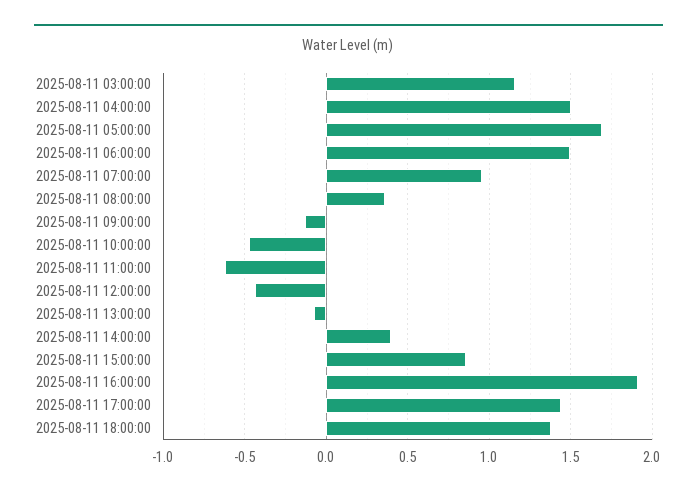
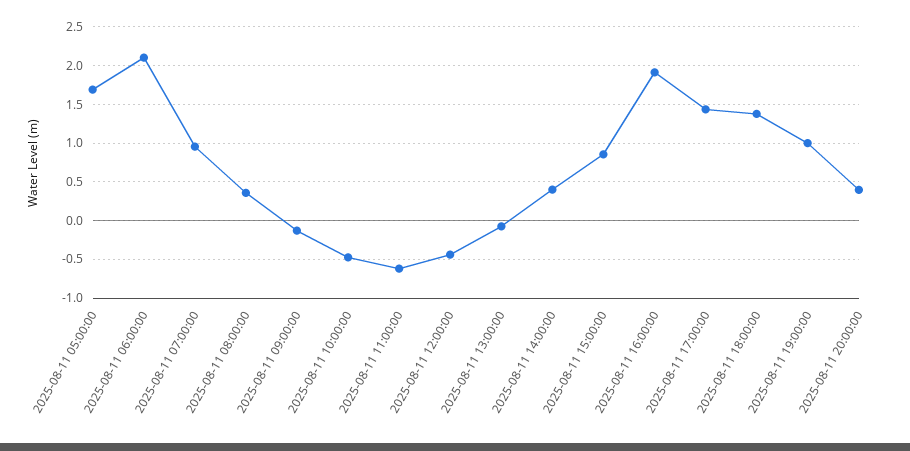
2025-08-11 03:00:00: 1.15 -> none
2025-08-11 04:00:00: 1.5 -> none
2025-08-11 06:00:00: 1.5 -> 2.1
2025-08-11 19:00:00: none -> 1
2025-08-11 20:00:00: none -> 0.4

